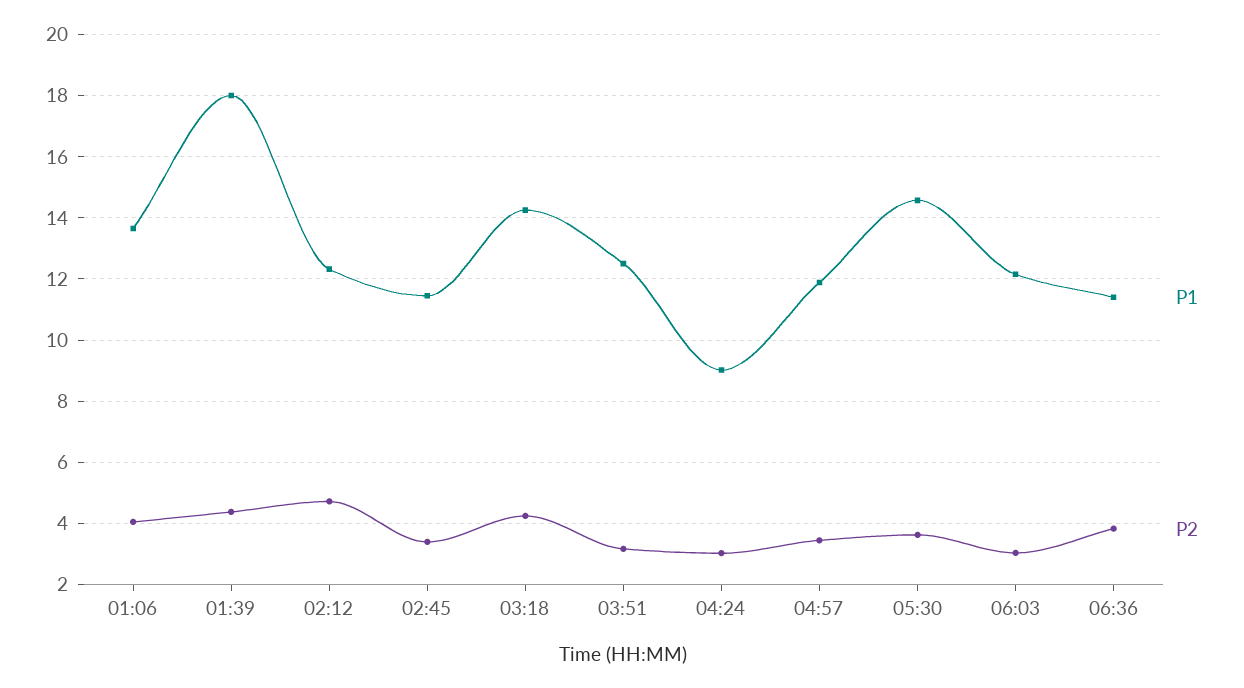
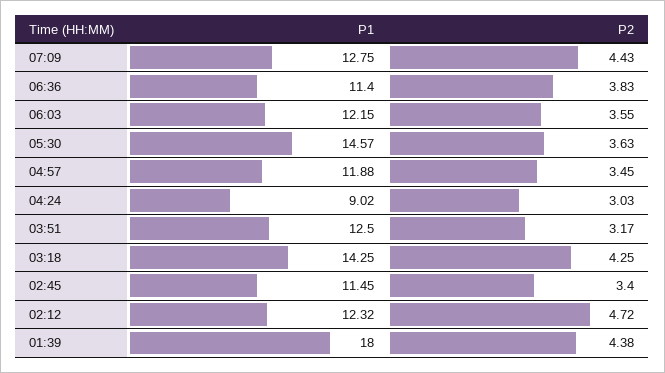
P1, 01:06: 13.6 -> none
P2, 01:06: 4 -> none
P2, 06:03: 3 -> 3.55
P1, 07:09: none -> 12.75
P2, 07:09: none -> 4.43

